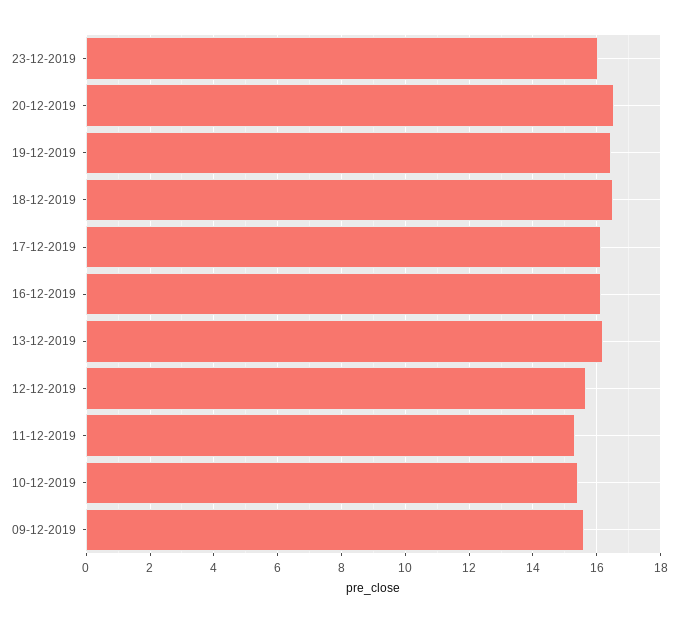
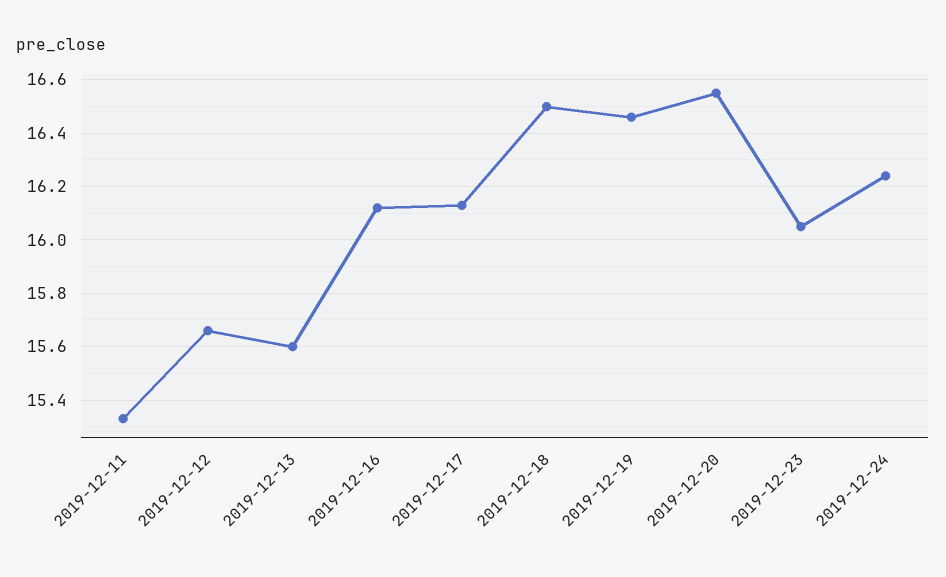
13-12-2019: 16.2 -> 15.6
10-12-2019: 15.4 -> none
09-12-2019: 15.6 -> none
2019-12-24: none -> 16.25

